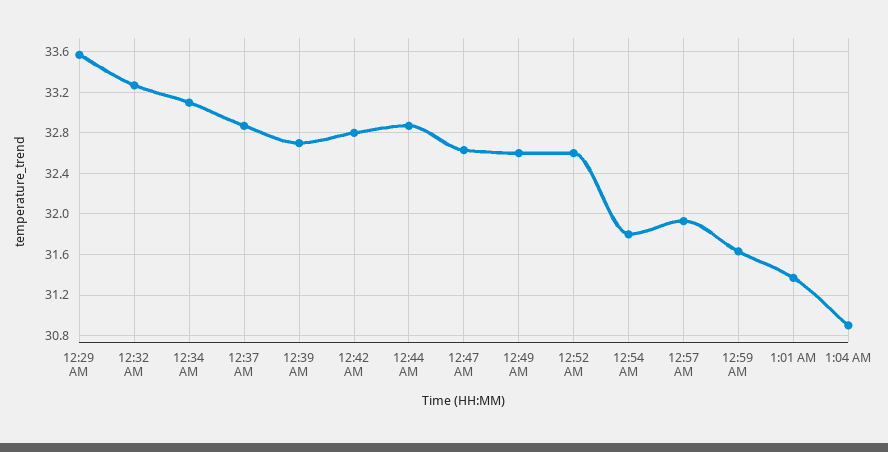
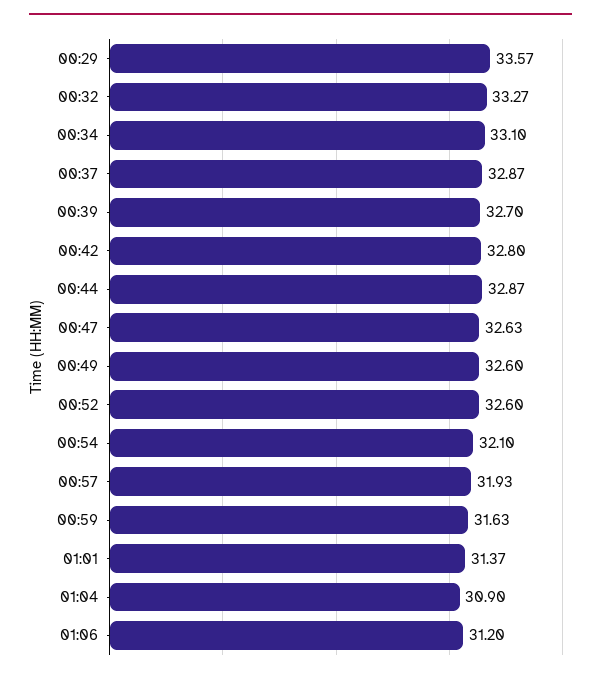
12:54 AM: 31.8 -> 32.1
01:06: none -> 31.2

